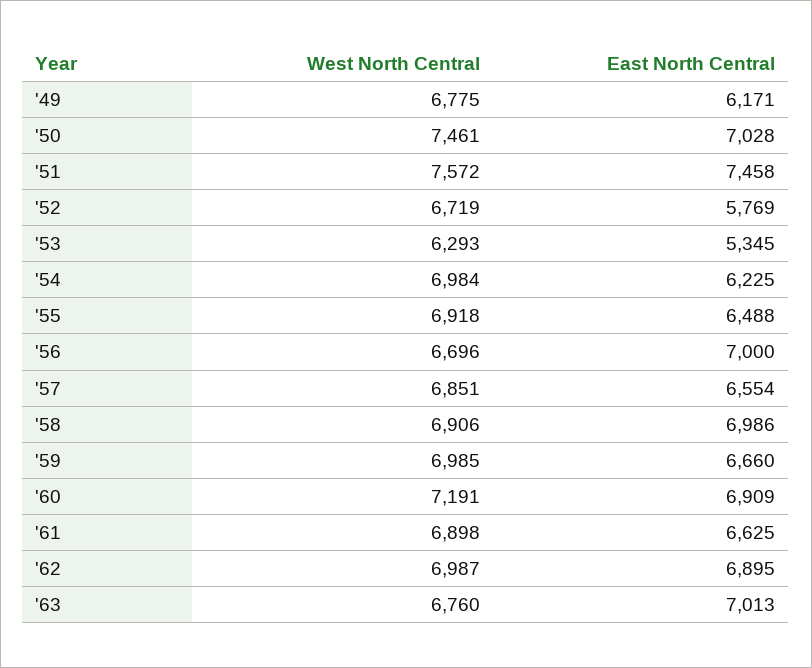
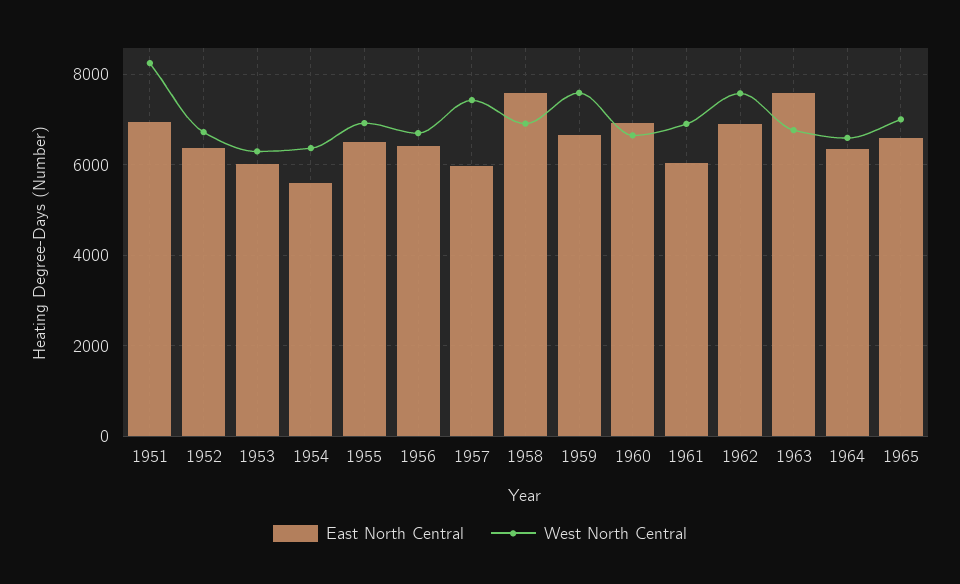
West North Central, '49: 6775 -> none
East North Central, '49: 6171 -> none
West North Central, '50: 7461 -> none
East North Central, '50: 7028 -> none
West North Central, '51: 7572 -> 8200
East North Central, '51: 7458 -> 7000
East North Central, '52: 5769 -> 6400
East North Central, '53: 5345 -> 6000
West North Central, '54: 6984 -> 6400
East North Central, '54: 6225 -> 5600
East North Central, '56: 7000 -> 6400
West North Central, '57: 6851 -> 7400
East North Central, '57: 6554 -> 6000
East North Central, '58: 6986 -> 7600
West North Central, '59: 6985 -> 7600
West North Central, '60: 7191 -> 6600
East North Central, '61: 6625 -> 6000
West North Central, '62: 6987 -> 7600
East North Central, '63: 7013 -> 7600
East North Central, 1964: none -> 6400
West North Central, 1964: none -> 6600
East North Central, 1965: none -> 6600
West North Central, 1965: none -> 7000

